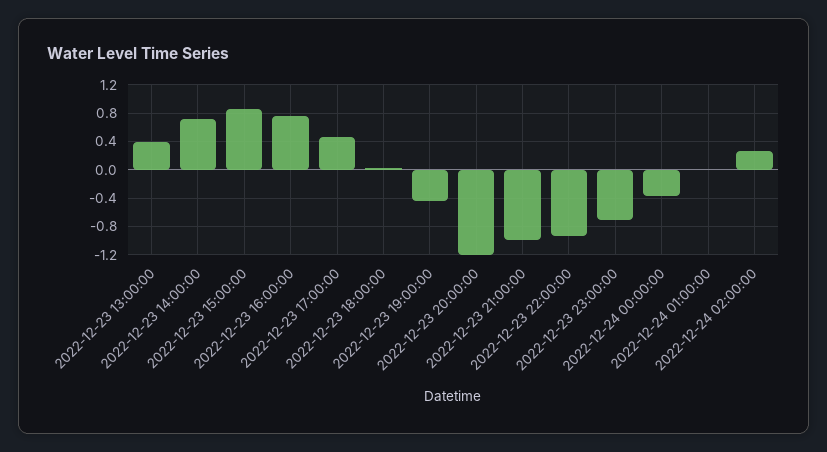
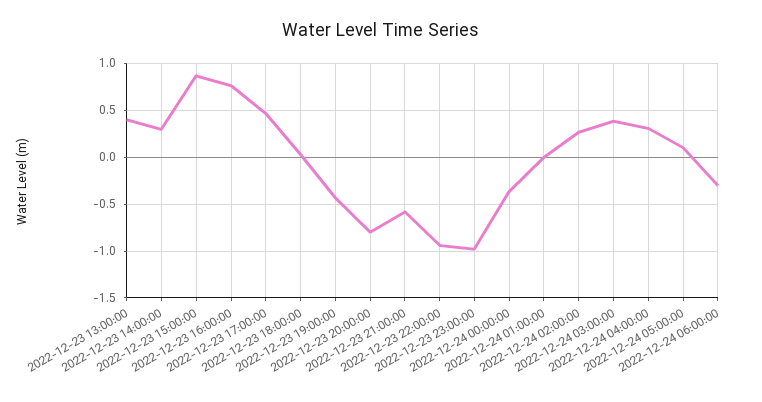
2022-12-23 14:00:00: 0.7 -> 0.3
2022-12-23 20:00:00: -1.2 -> -0.8
2022-12-23 21:00:00: -1 -> -0.6
2022-12-23 23:00:00: -0.7 -> -1
2022-12-24 03:00:00: none -> 0.4
2022-12-24 04:00:00: none -> 0.3
2022-12-24 05:00:00: none -> 0.1
2022-12-24 06:00:00: none -> -0.3

